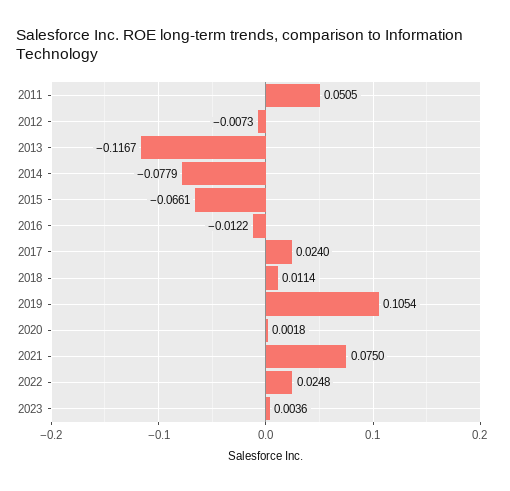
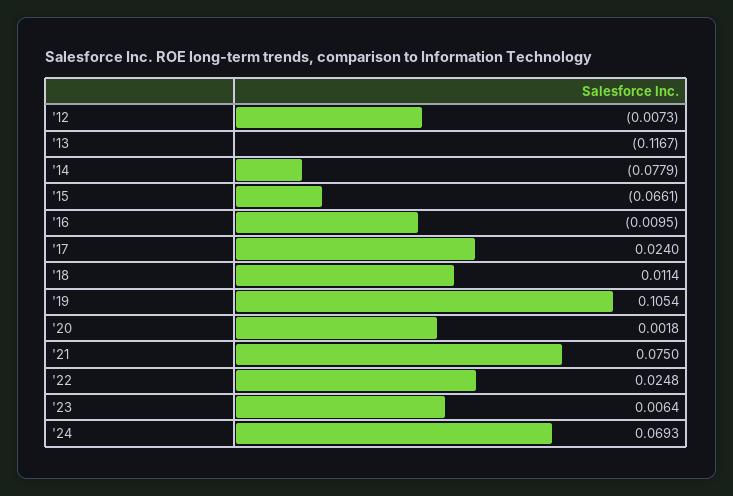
2011: 0.0505 -> none
2016: -0.0122 -> -0.0095
2023: 0.0036 -> 0.0064
'24: none -> 0.0693

